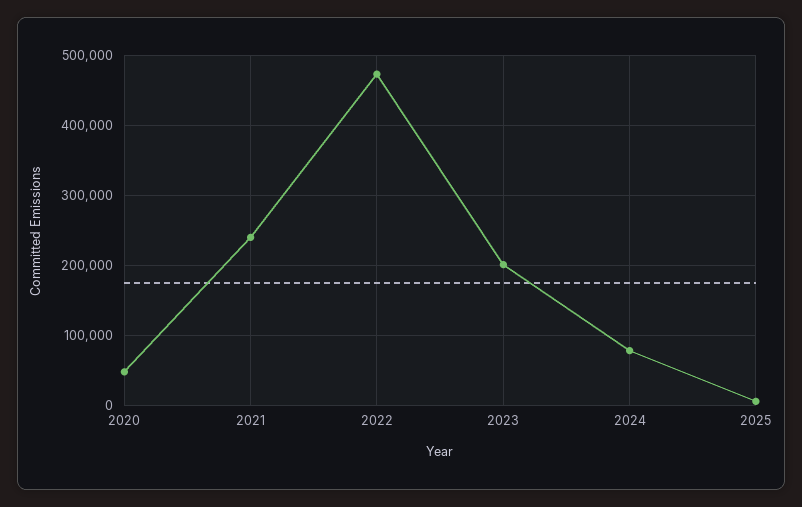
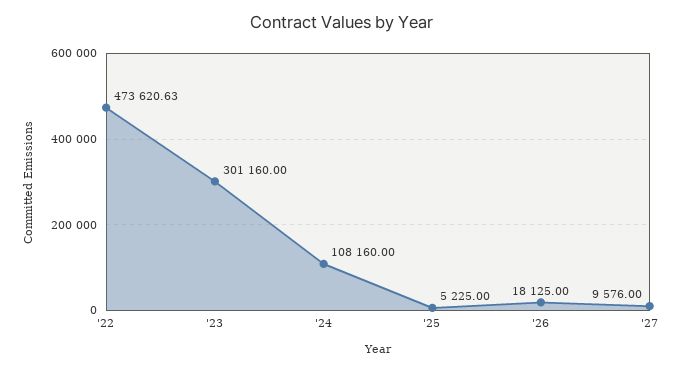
2020: 50000 -> none
2021: 240000 -> none
2023: 200000 -> 301160
2024: 80000 -> 108160
'26: none -> 18125
'27: none -> 9576

